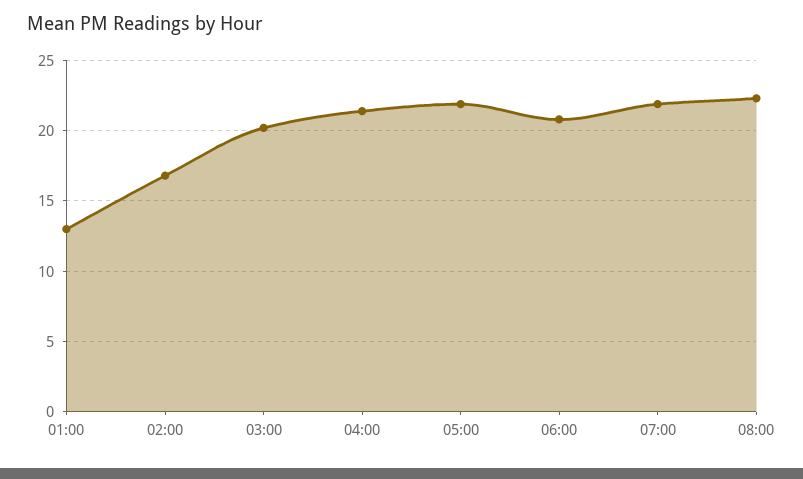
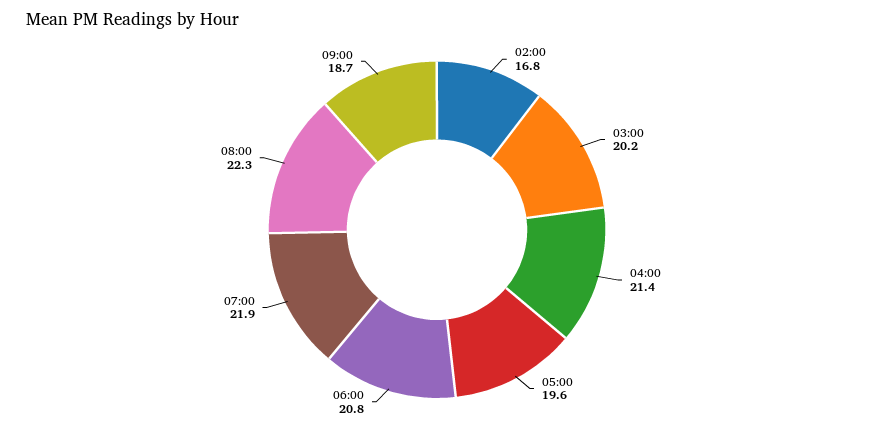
01:00: 13 -> none
05:00: 22 -> 19.6
09:00: none -> 18.7

